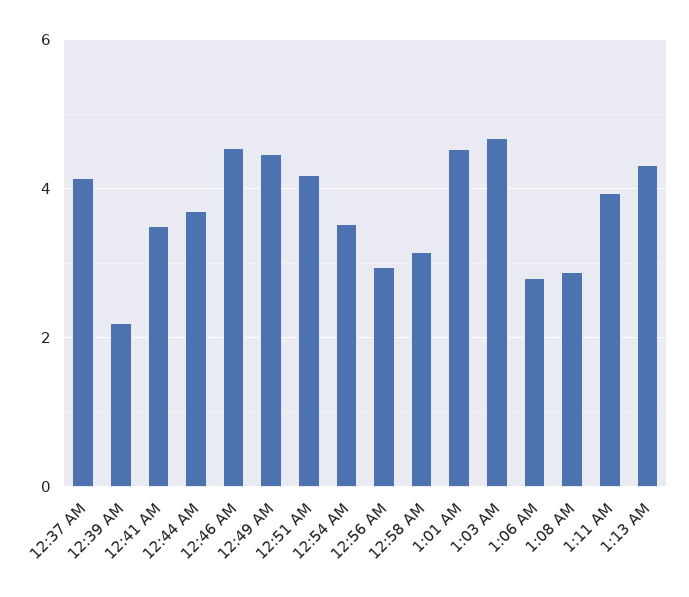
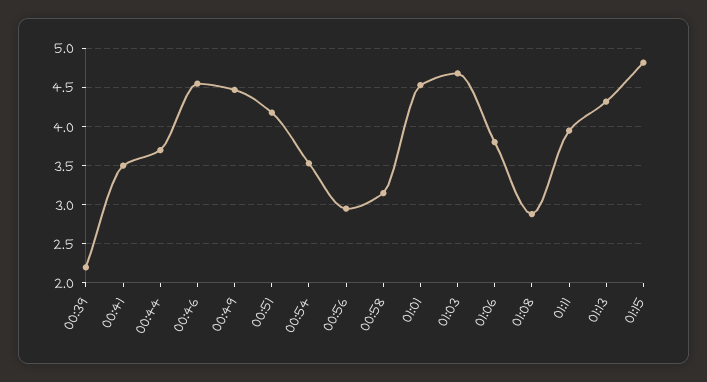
12:37 AM: 4.2 -> none
1:06 AM: 2.8 -> 3.8
01:15: none -> 4.8

